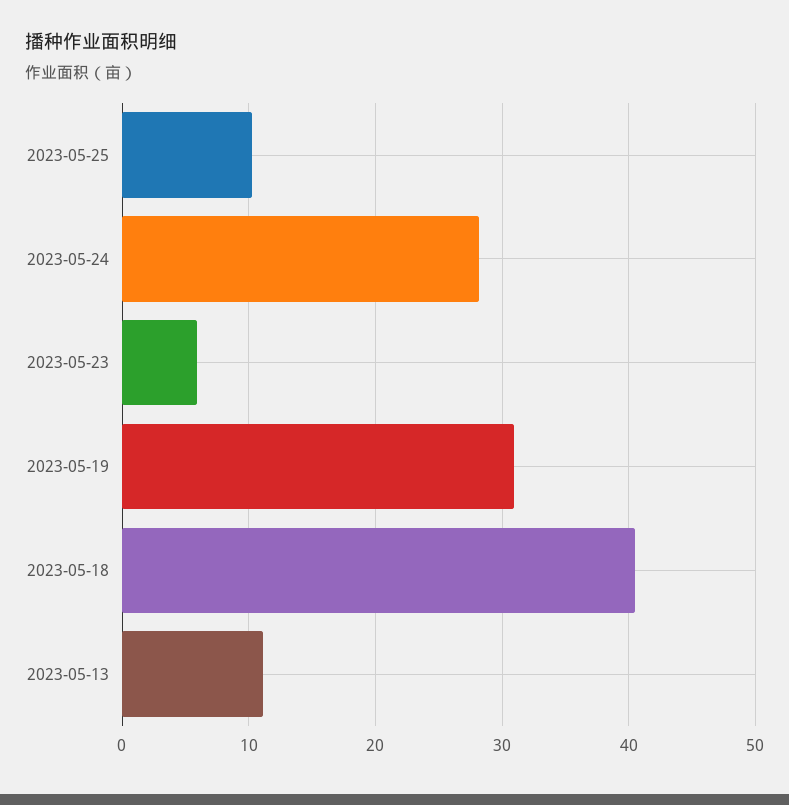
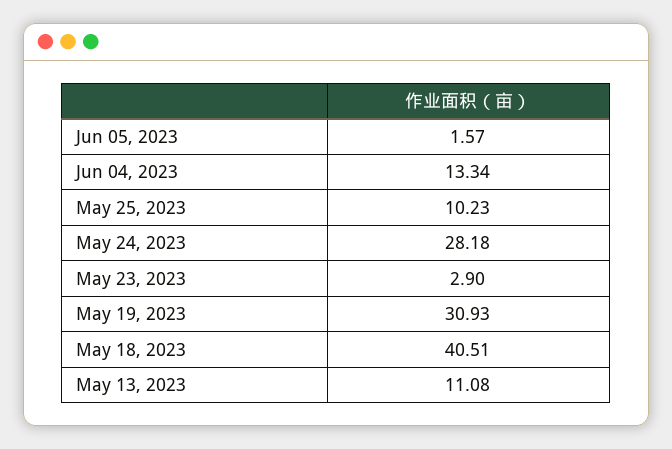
2023-05-23: 6 -> 2.9
Jun 05, 2023: none -> 1.57
Jun 04, 2023: none -> 13.34

